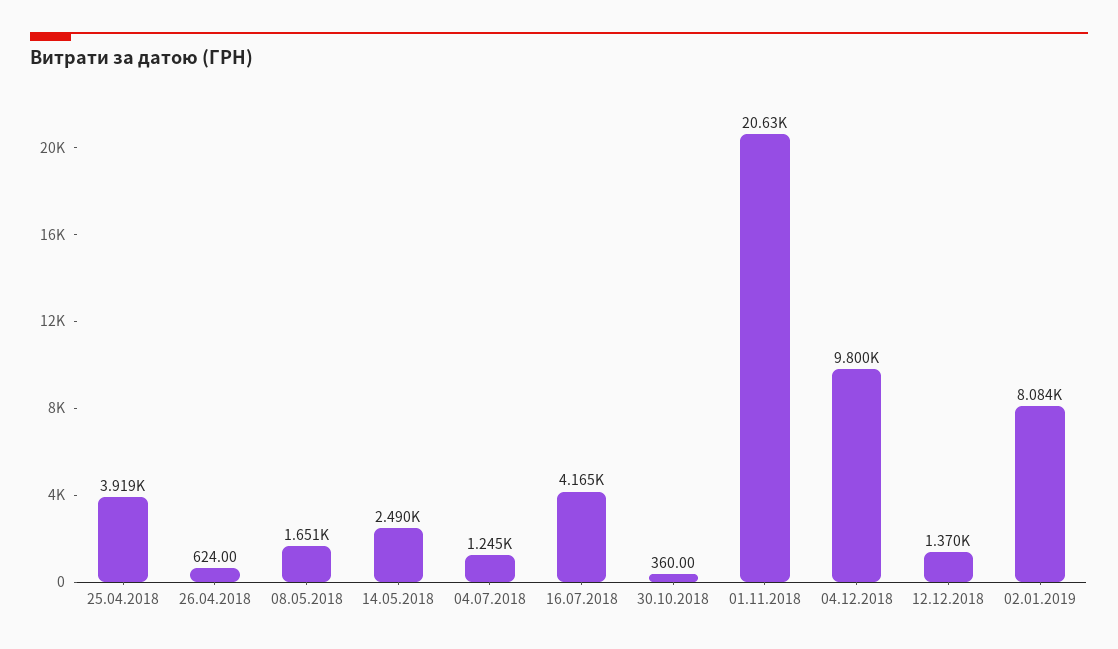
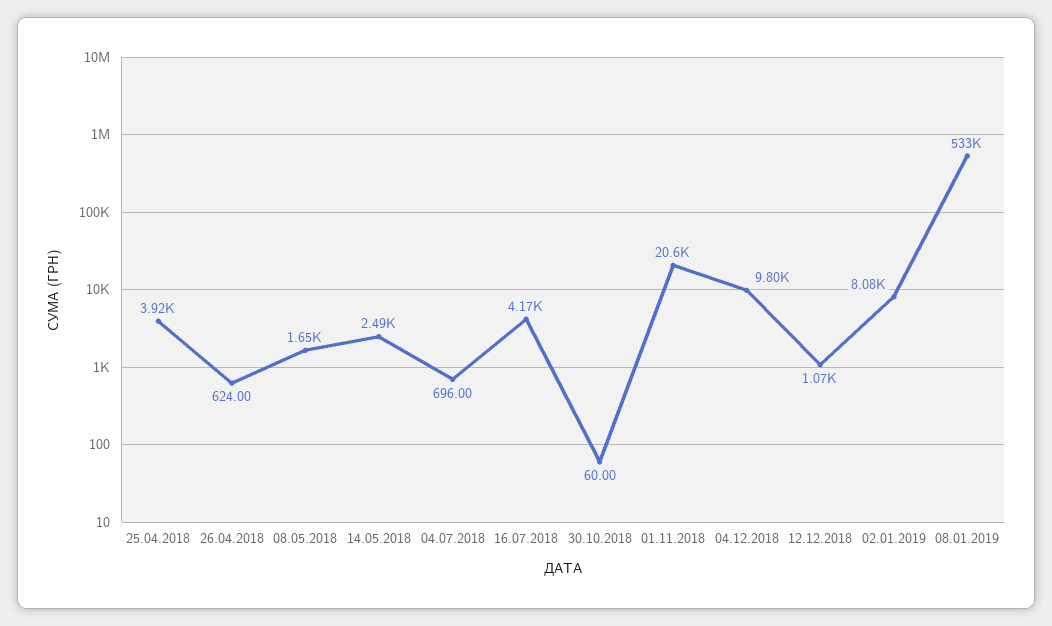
04.07.2018: 1245 -> 696
30.10.2018: 360 -> 60
12.12.2018: 1370 -> 1070
08.01.2019: none -> 533000

